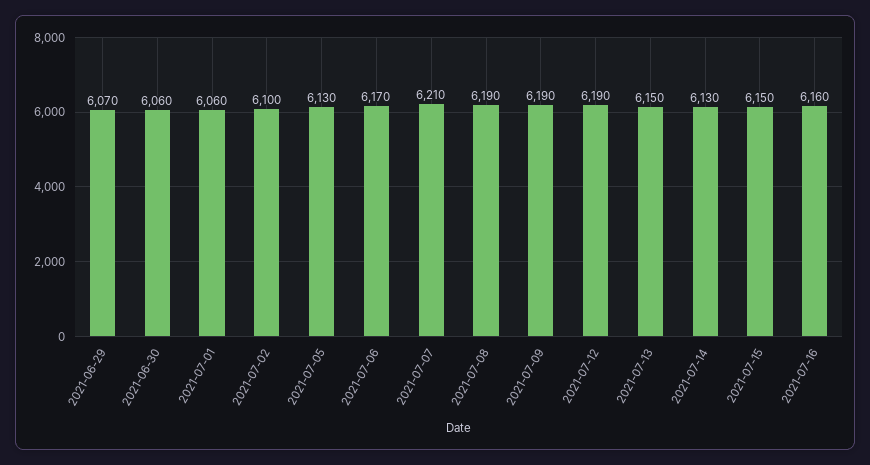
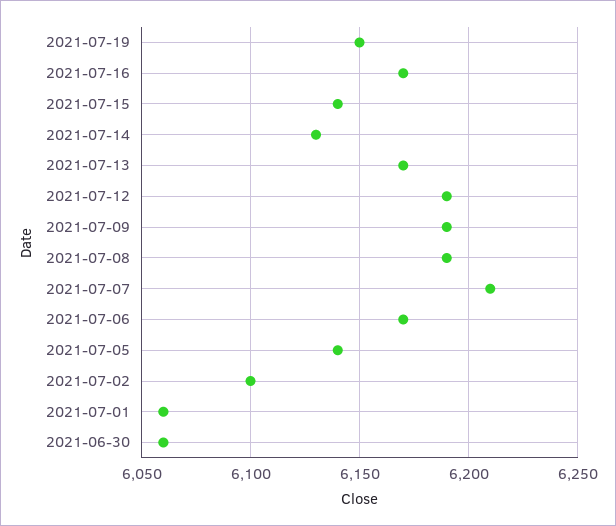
2021-06-29: 6070 -> none
2021-07-05: 6130 -> 6140
2021-07-13: 6150 -> 6170
2021-07-15: 6150 -> 6140
2021-07-16: 6160 -> 6170
2021-07-19: none -> 6150

